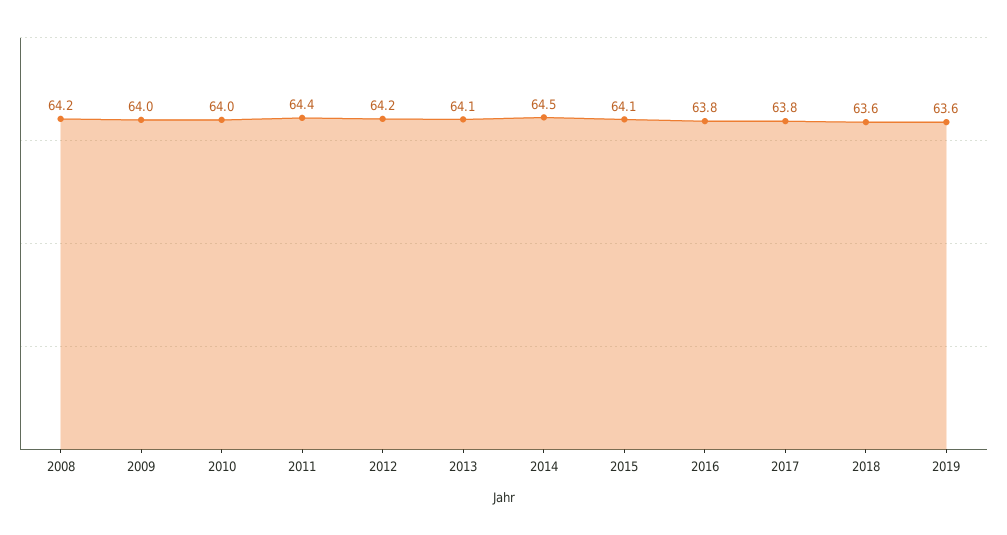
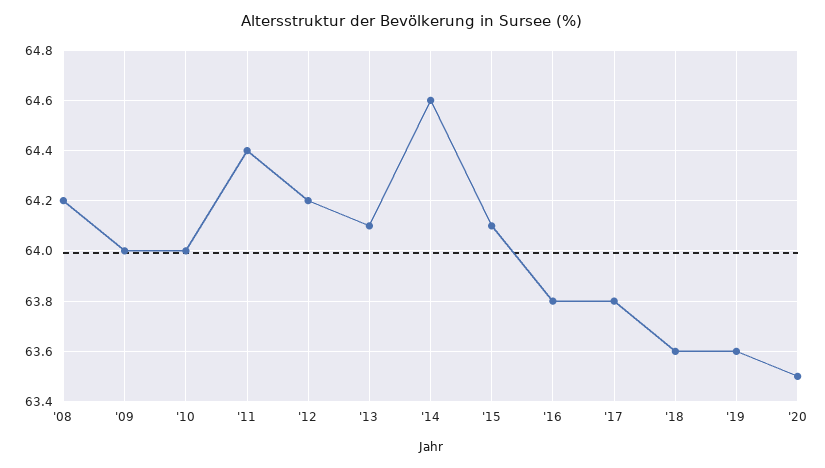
2014: 64.5 -> 64.6
'20: none -> 63.5

